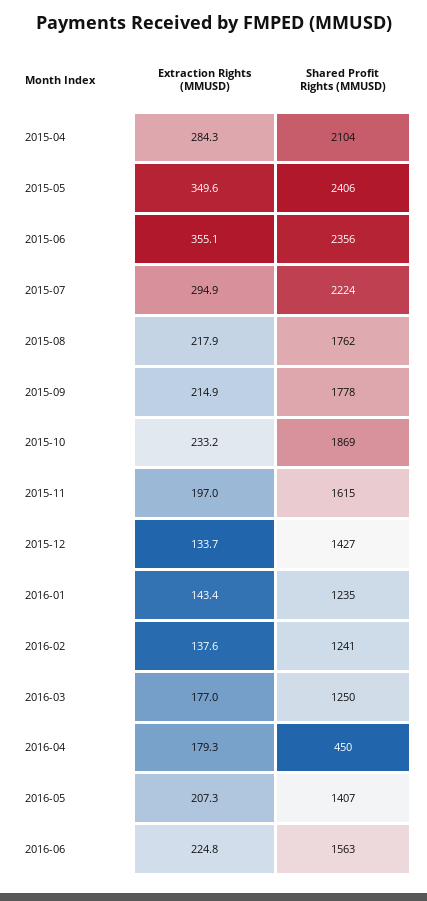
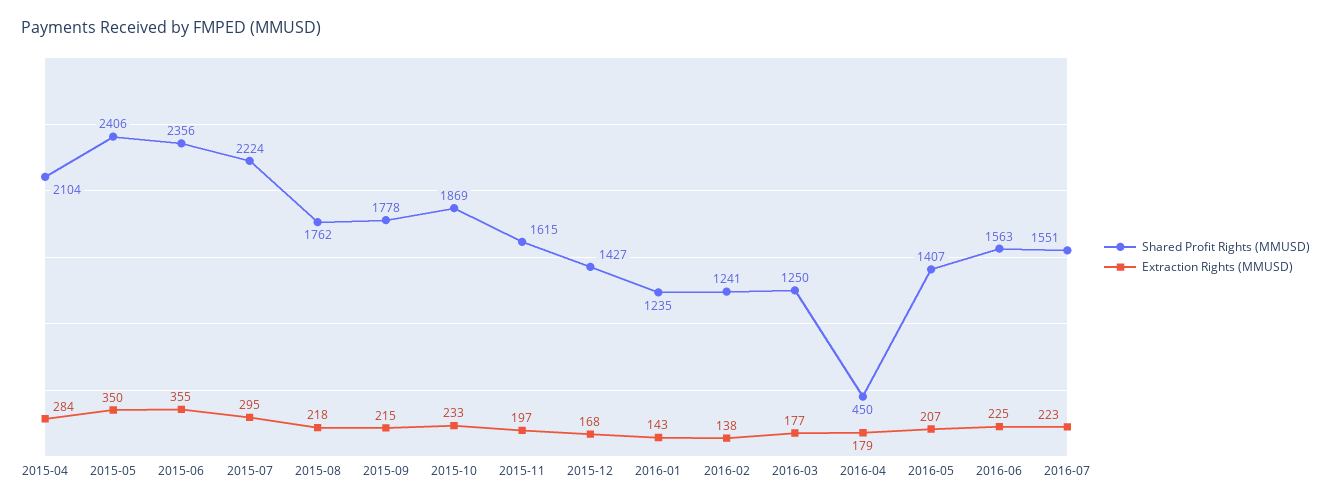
Extraction Rights (MMUSD), 2015-12: 133.7 -> 168
Shared Profit Rights (MMUSD), 2016-07: none -> 1551
Extraction Rights (MMUSD), 2016-07: none -> 223

